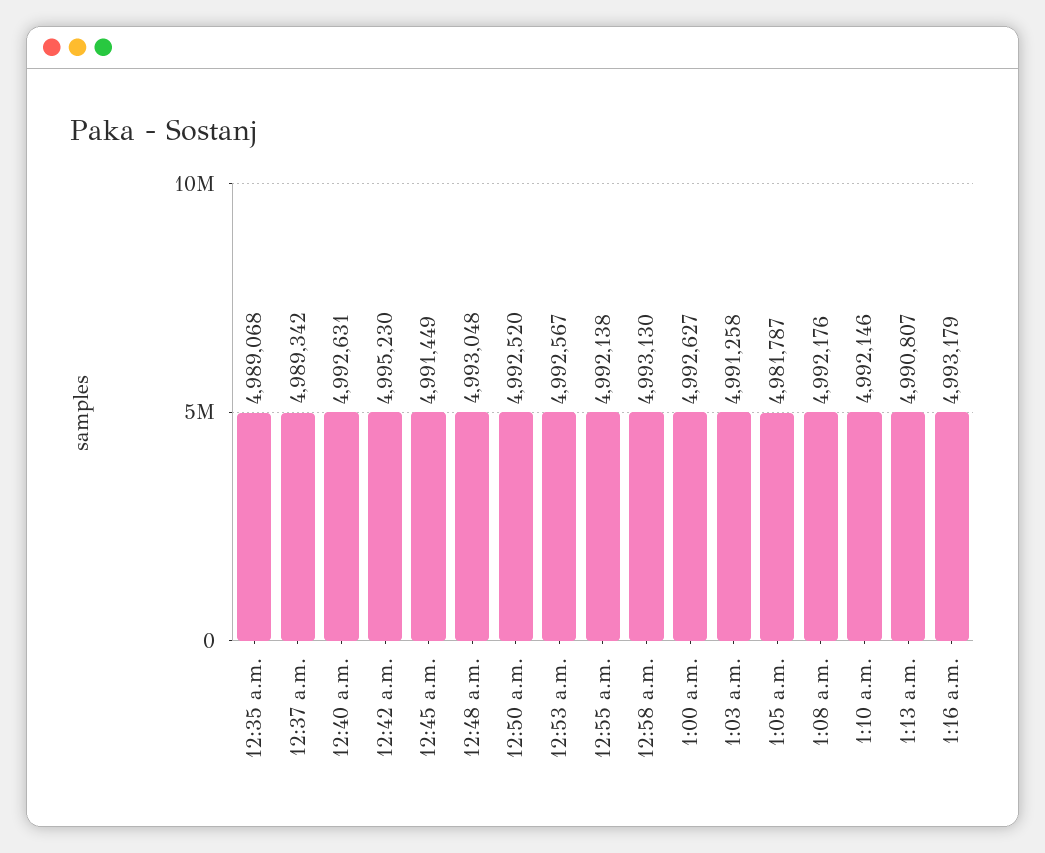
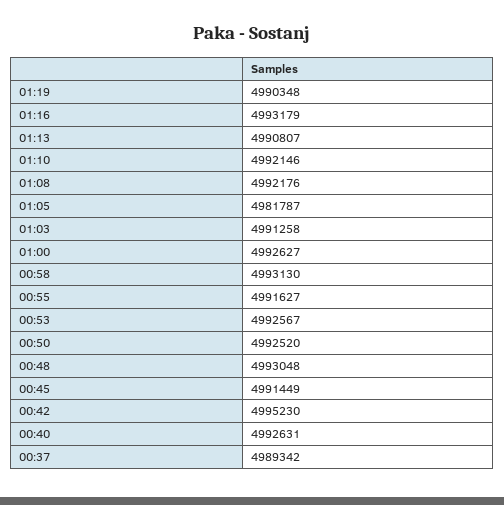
12:35 a.m.: 4989068 -> none
12:55 a.m.: 4992138 -> 4991627
01:19: none -> 4990348

